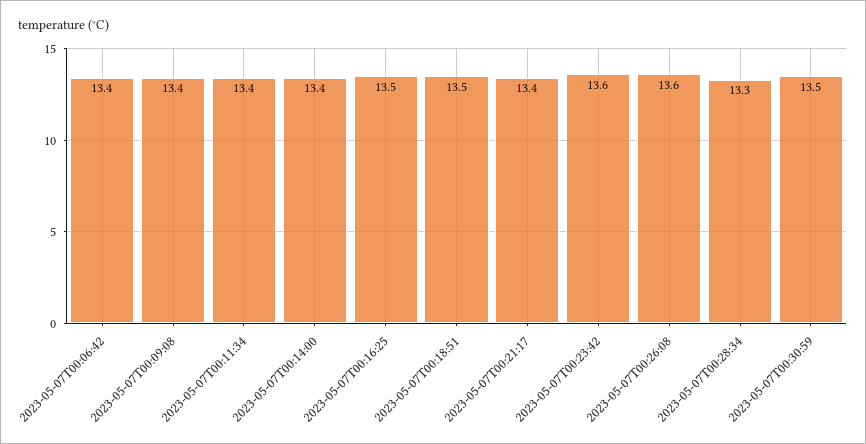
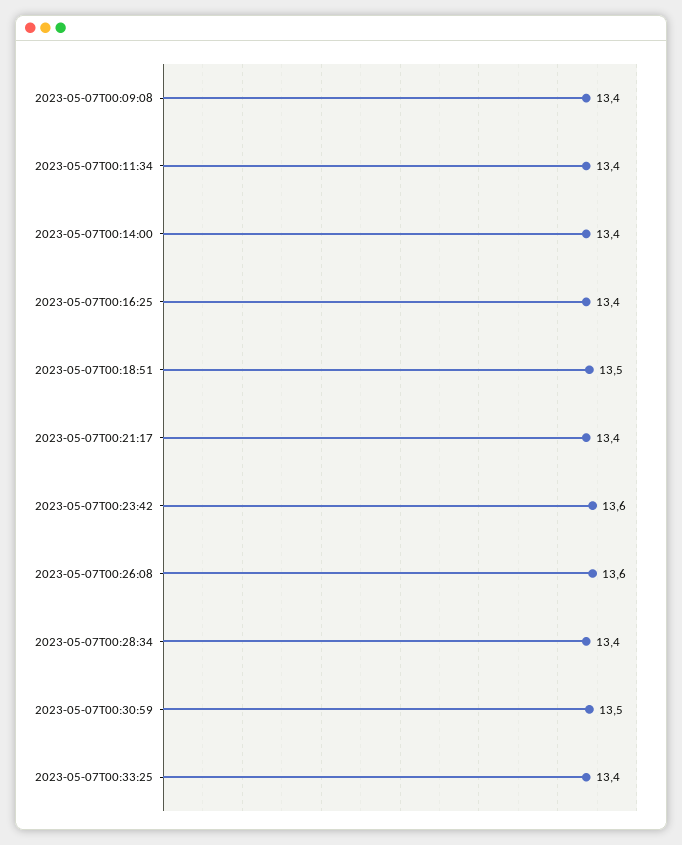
2023-05-07T00:06:42: 13.4 -> none
2023-05-07T00:16:25: 13.5 -> 13.4
2023-05-07T00:28:34: 13.3 -> 13.4
2023-05-07T00:33:25: none -> 13.4

